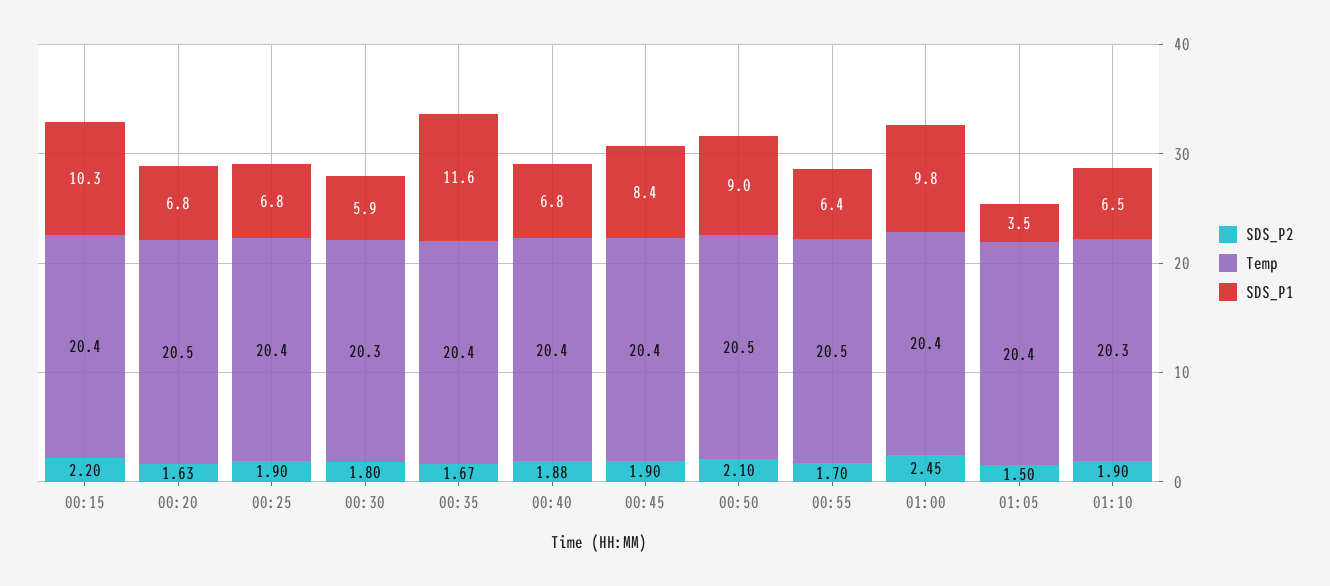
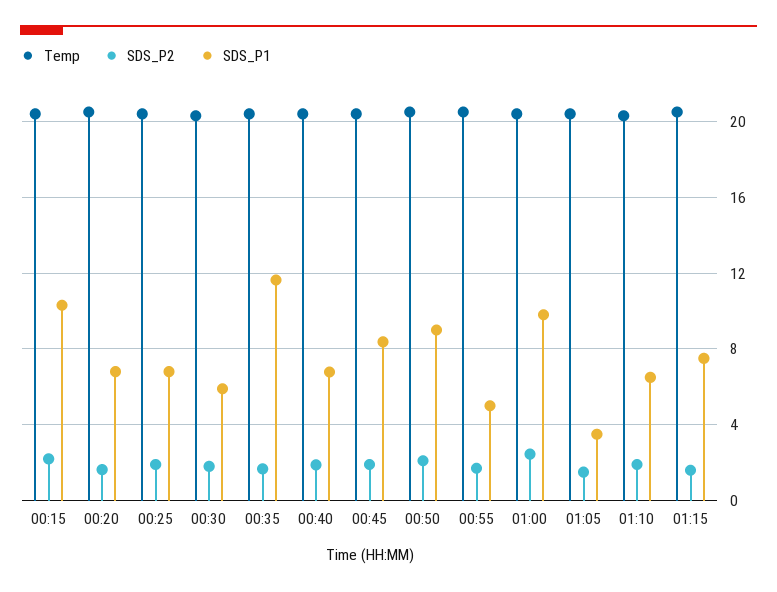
SDS_P1, 00:55: 6.4 -> 5
Temp, 01:15: none -> 20.5
SDS_P2, 01:15: none -> 1.5
SDS_P1, 01:15: none -> 7.5

